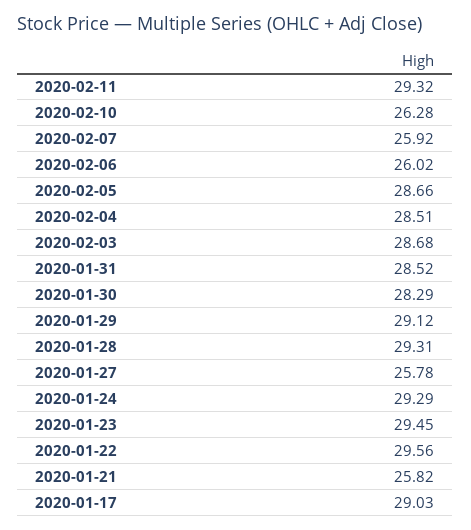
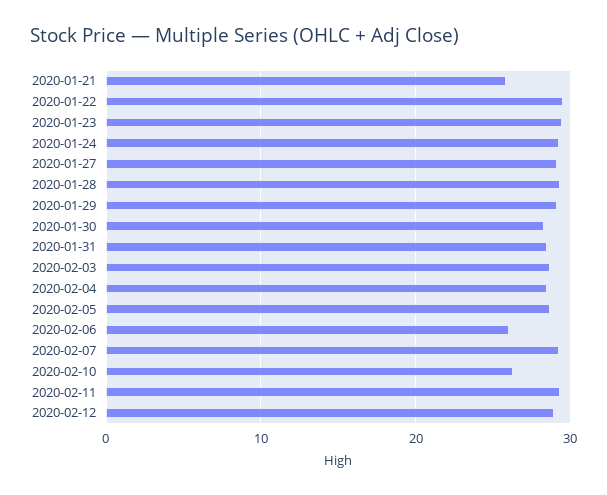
2020-02-07: 25.92 -> 29
2020-01-27: 25.78 -> 29
2020-01-17: 29.03 -> none
2020-02-12: none -> 29

